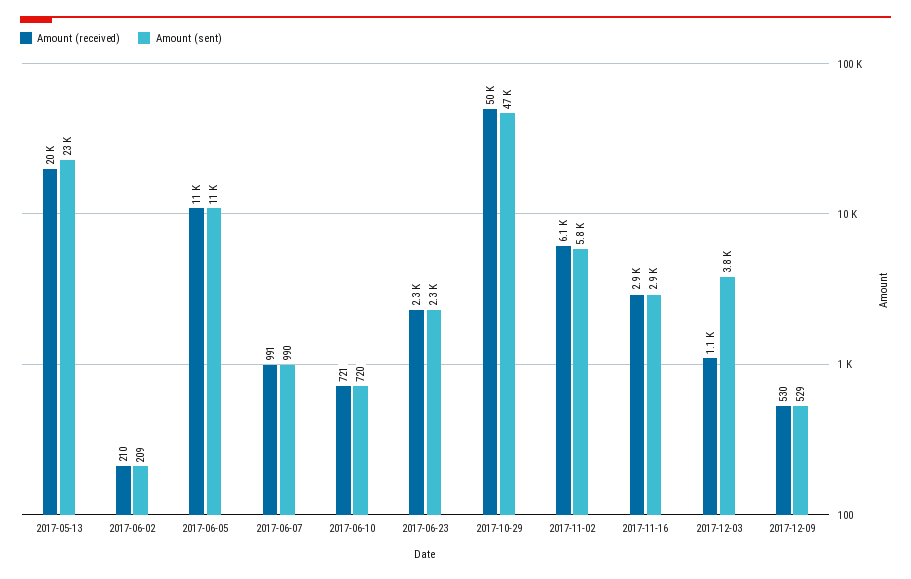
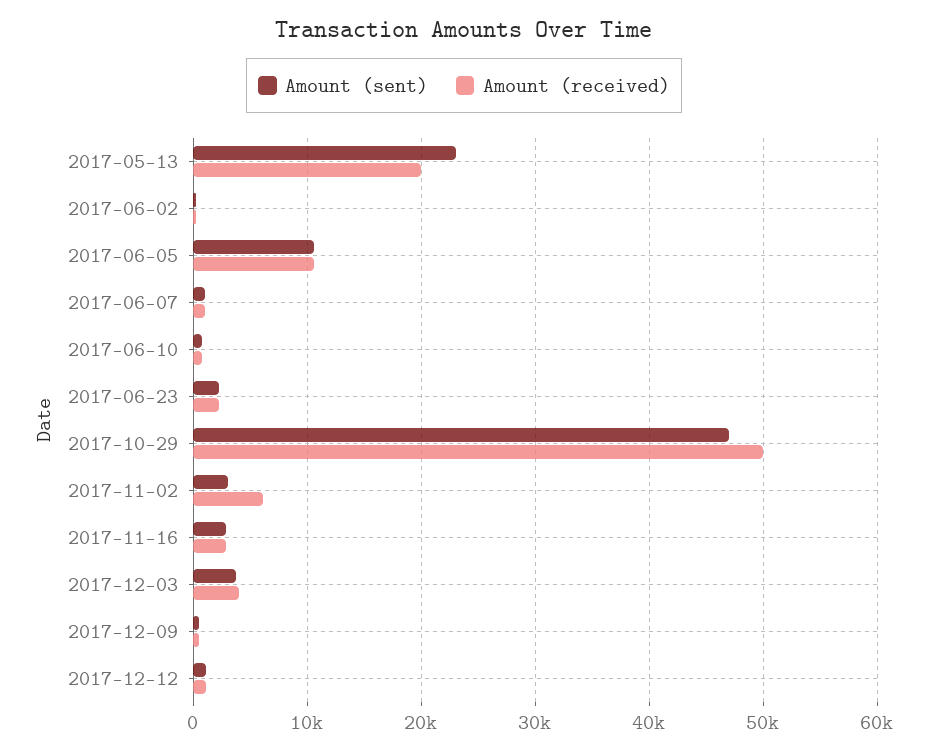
Amount (sent), 2017-11-02: 5800 -> 3000
Amount (received), 2017-12-03: 1100 -> 4000
Amount (sent), 2017-12-12: none -> 1000
Amount (received), 2017-12-12: none -> 1000

